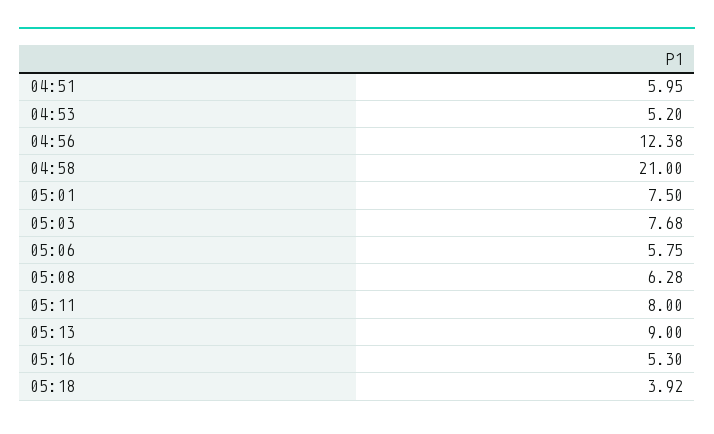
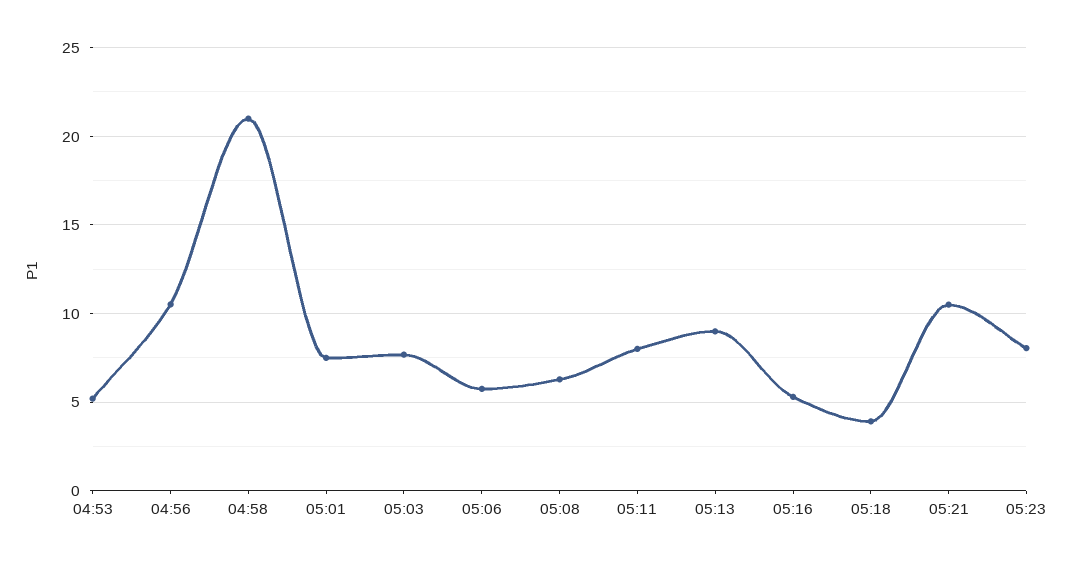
04:51: 5.95 -> none
04:56: 12.38 -> 10.5
05:21: none -> 10.5
05:23: none -> 8

